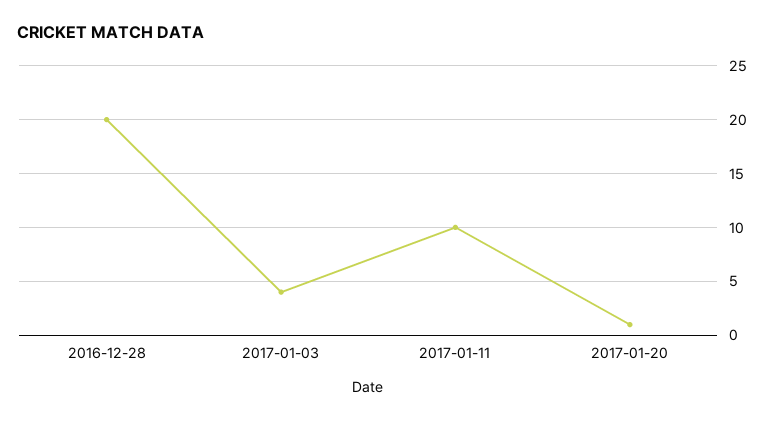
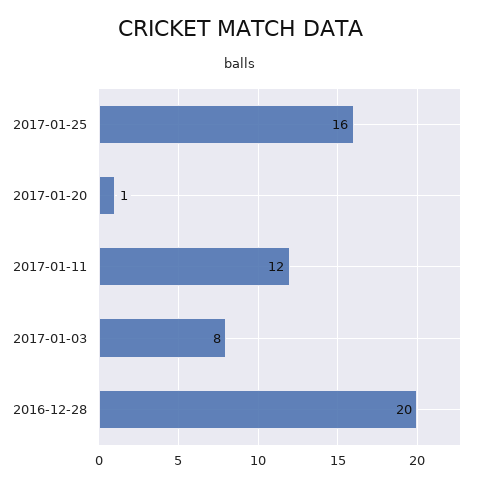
2017-01-03: 4 -> 8
2017-01-11: 10 -> 12
2017-01-25: none -> 16

